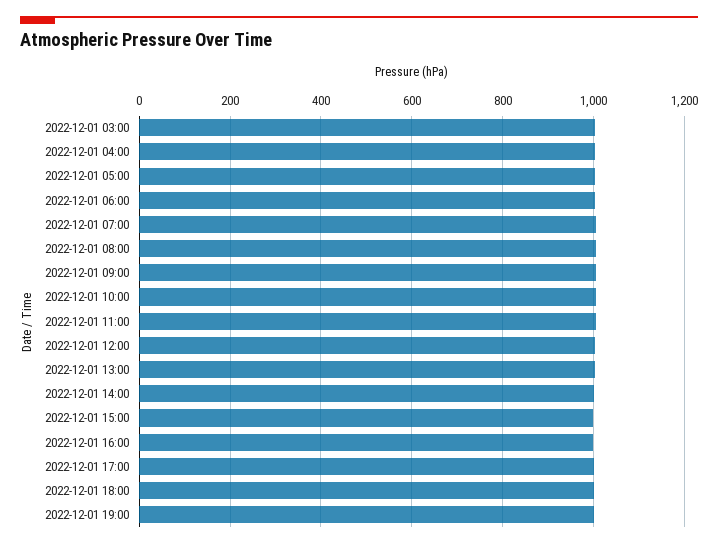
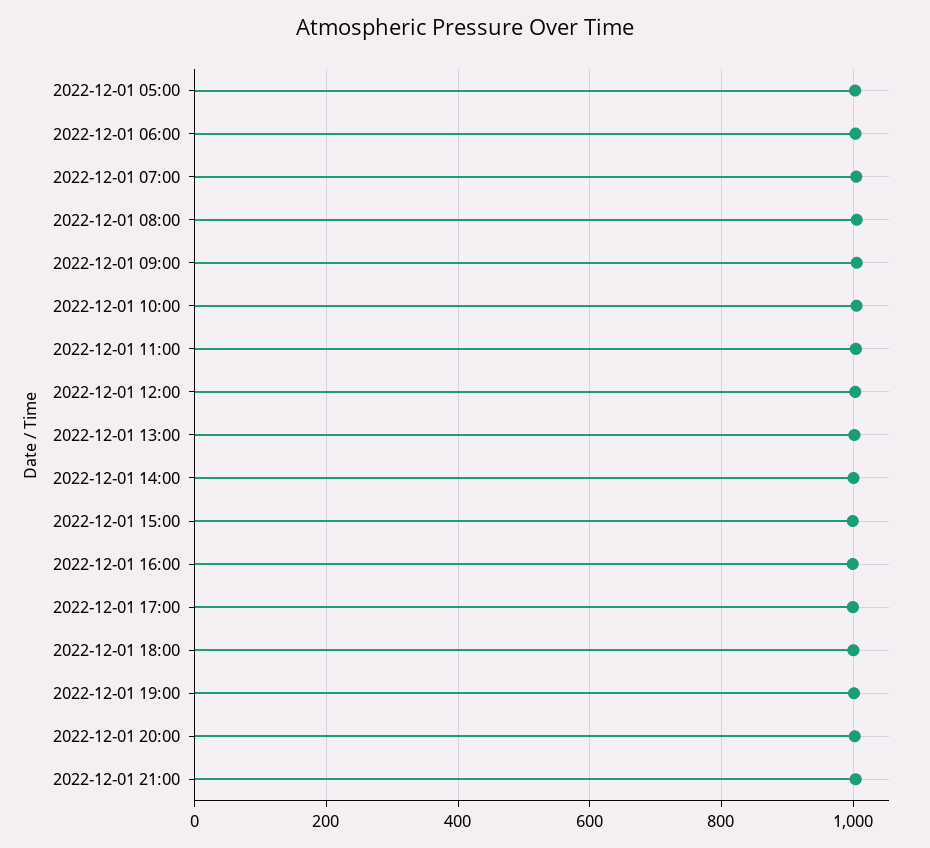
2022-12-01 03:00: 1000 -> none
2022-12-01 04:00: 1000 -> none
2022-12-01 20:00: none -> 1000
2022-12-01 21:00: none -> 1000

